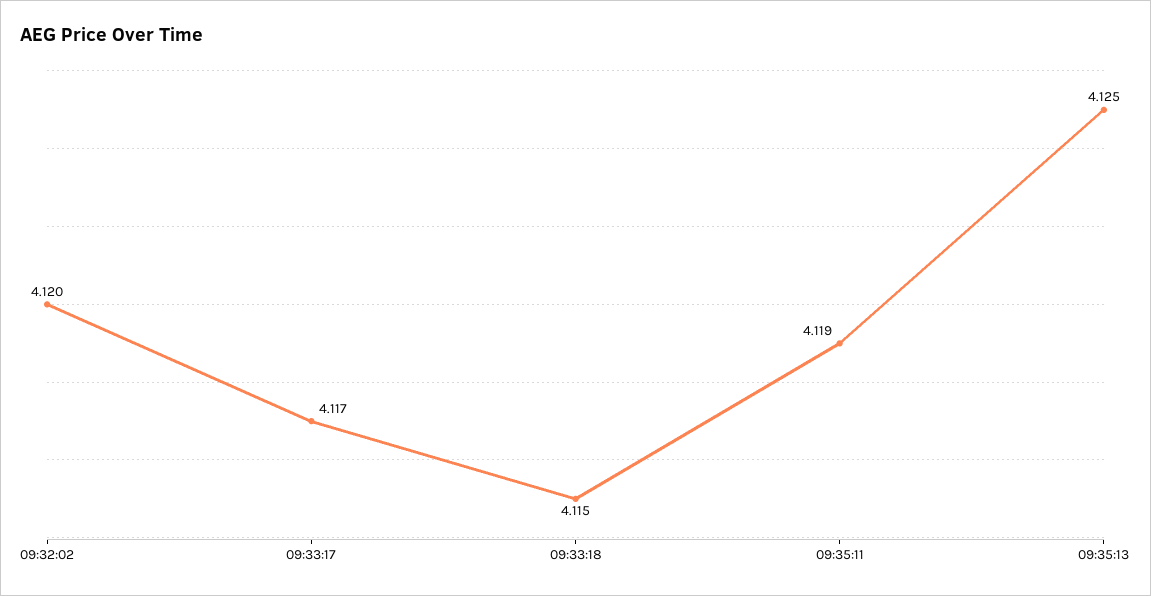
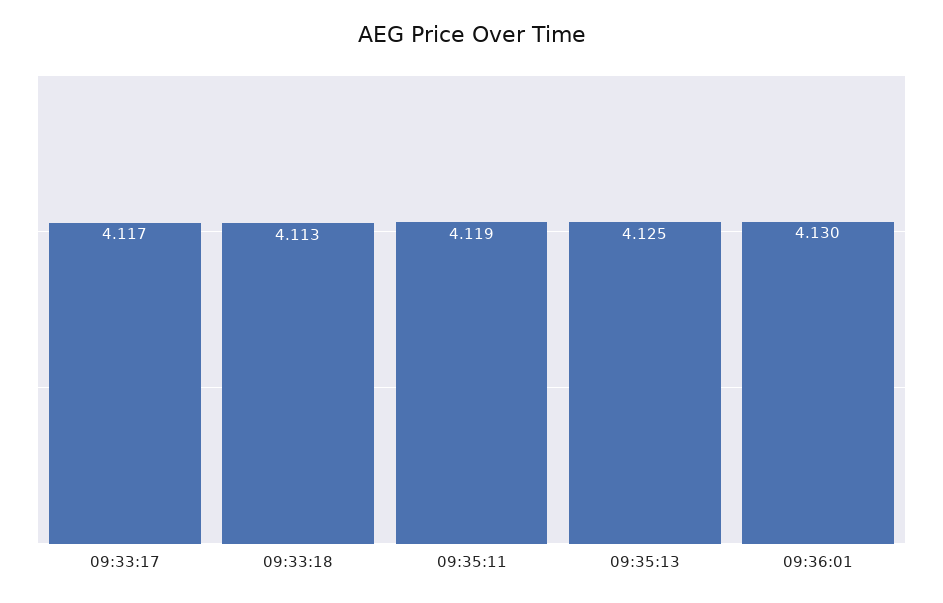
09:32:02: 4.12 -> none
09:33:18: 4.115 -> 4.113
09:36:01: none -> 4.13

